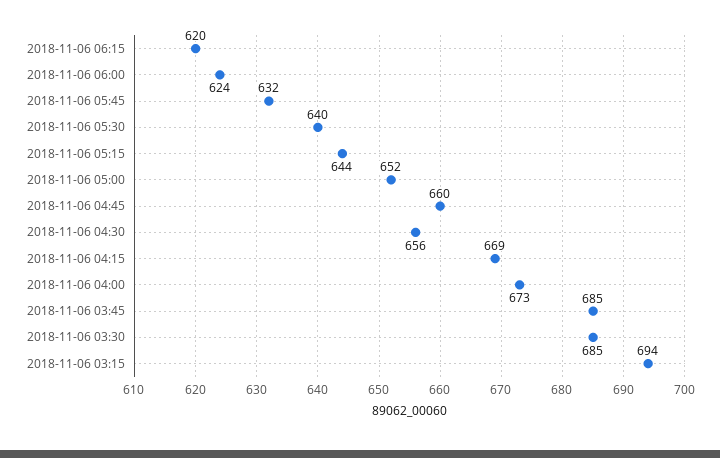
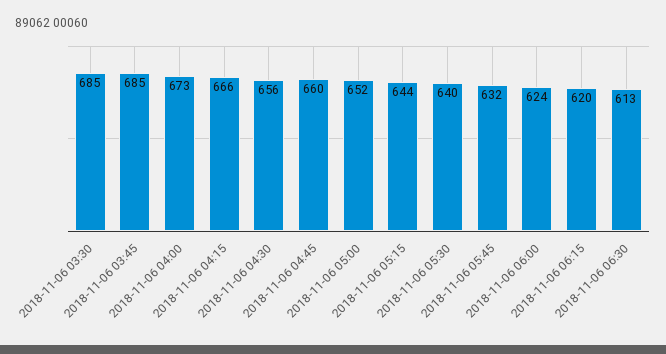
2018-11-06 04:15: 669 -> 666
2018-11-06 03:15: 694 -> none
2018-11-06 06:30: none -> 613

